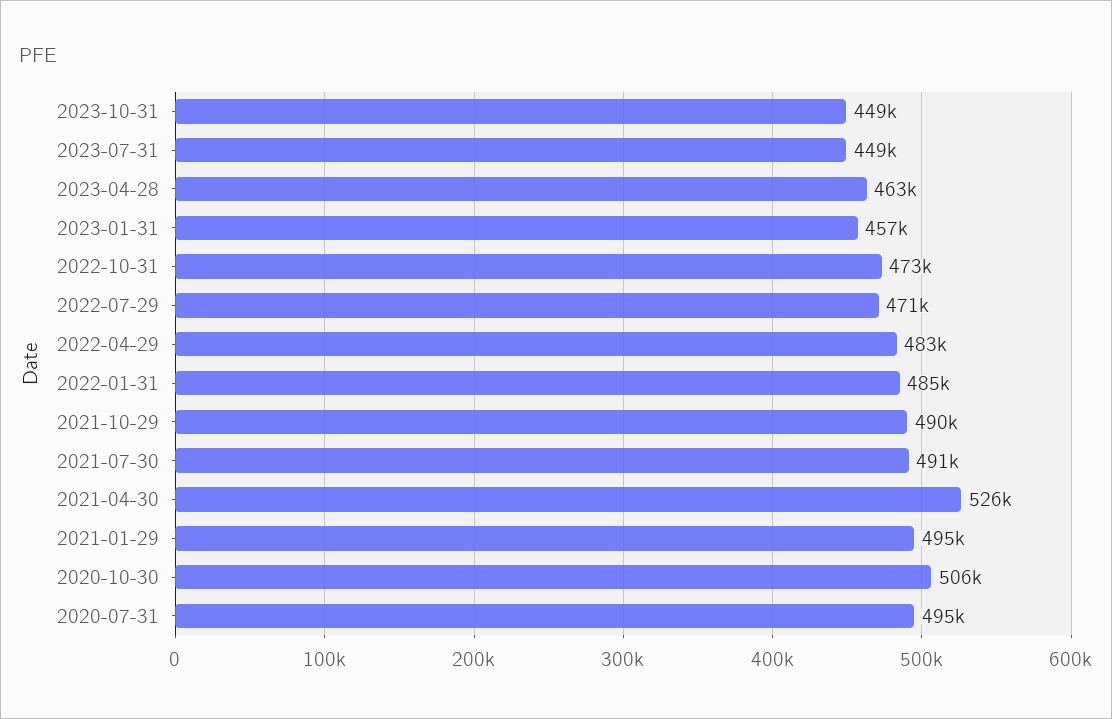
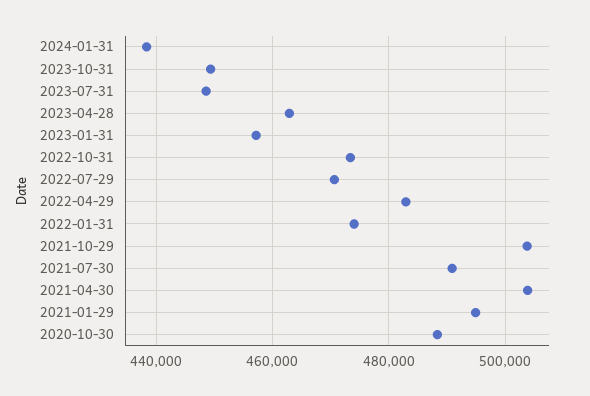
2022-01-31: 485000 -> 474000
2021-10-29: 490000 -> 504000
2021-04-30: 526000 -> 504000
2020-10-30: 506000 -> 488000
2020-07-31: 495000 -> none
2024-01-31: none -> 438000

